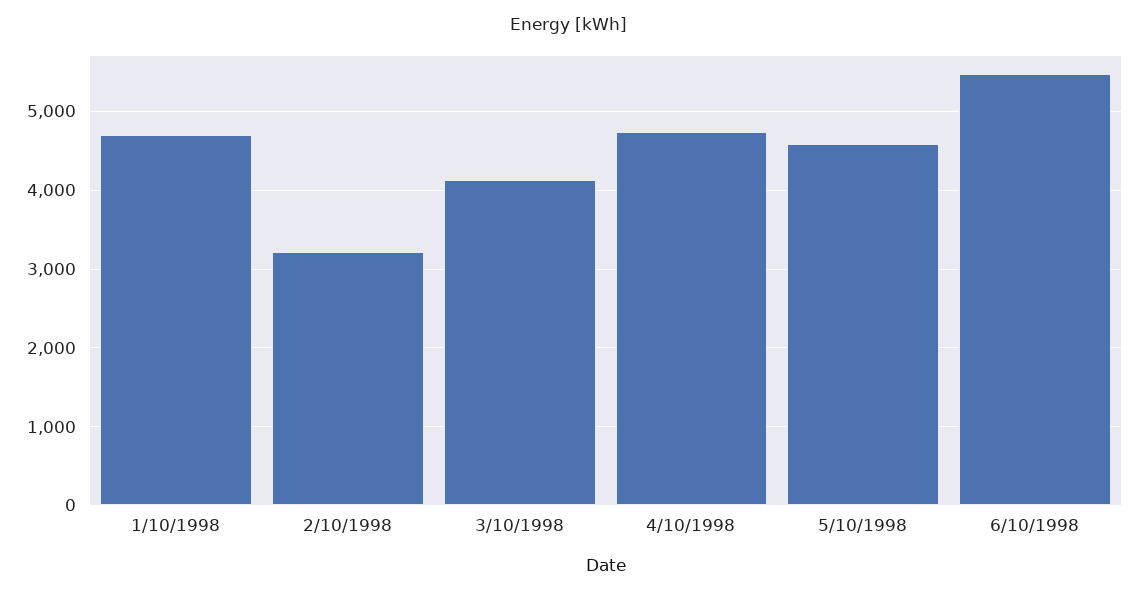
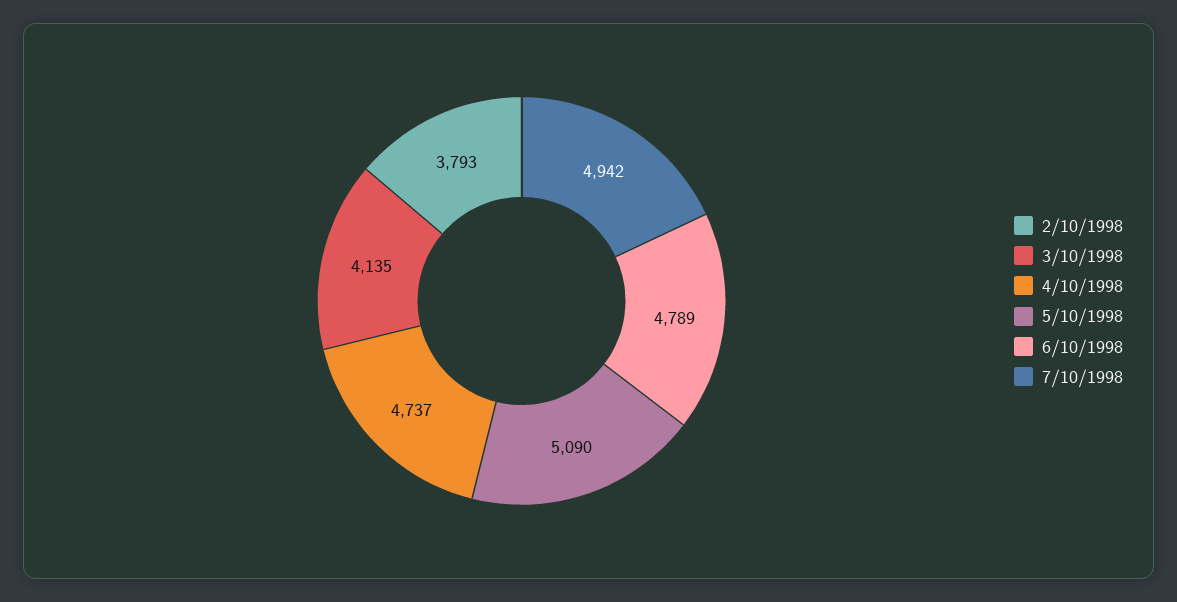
1/10/1998: 4700 -> none
2/10/1998: 3200 -> 3793
5/10/1998: 4600 -> 5090
6/10/1998: 5500 -> 4789
7/10/1998: none -> 4942

